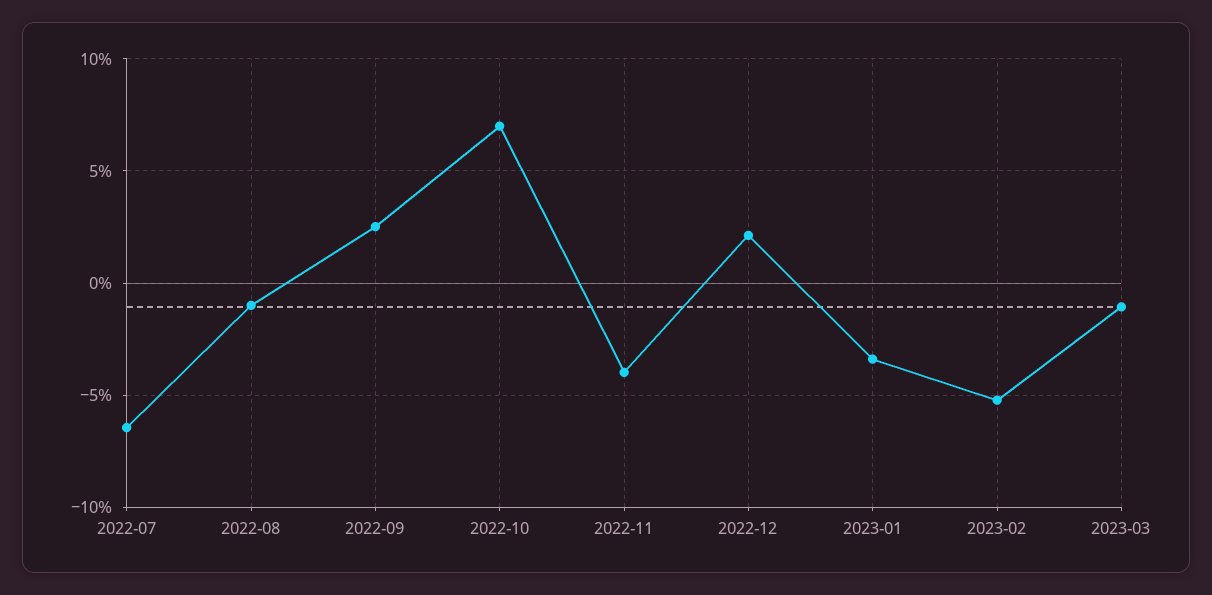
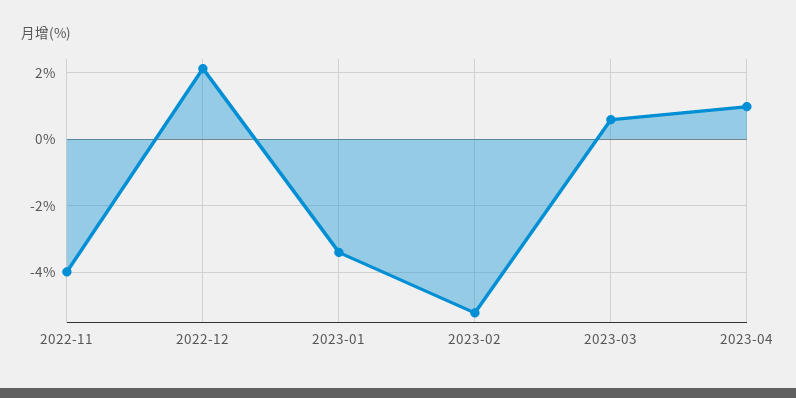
2022-07: -6.5 -> none
2022-08: -1 -> none
2022-09: 2.5 -> none
2022-10: 7 -> none
2023-03: -1 -> 0.6
2023-04: none -> 1

